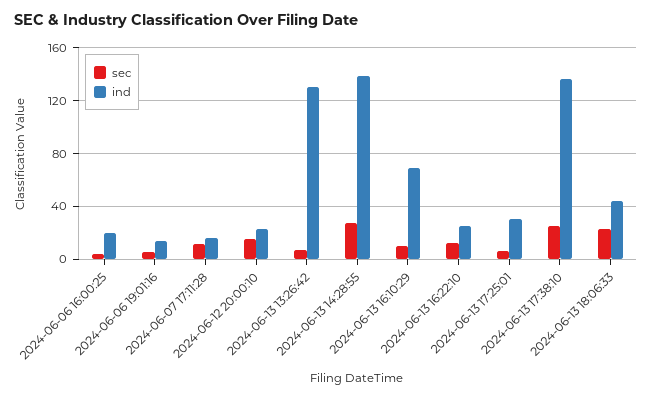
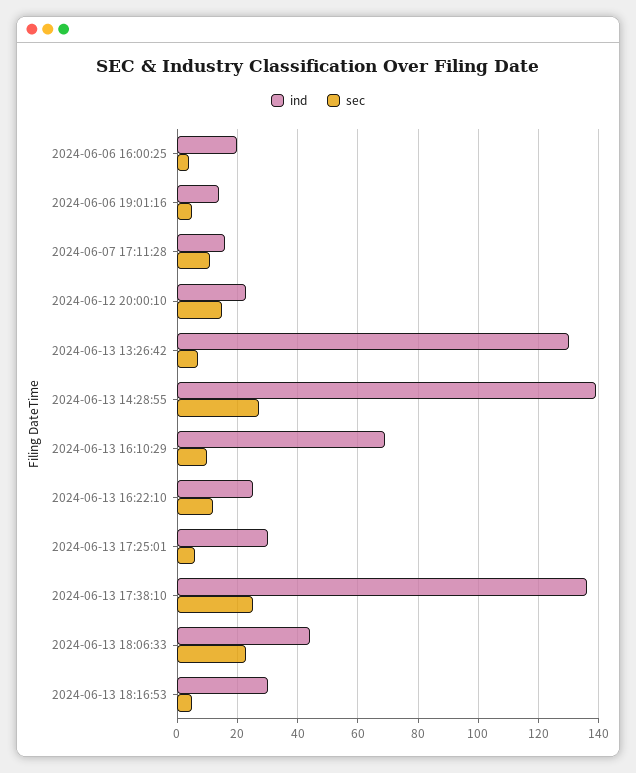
ind, 2024-06-13 18:16:53: none -> 30
sec, 2024-06-13 18:16:53: none -> 5

